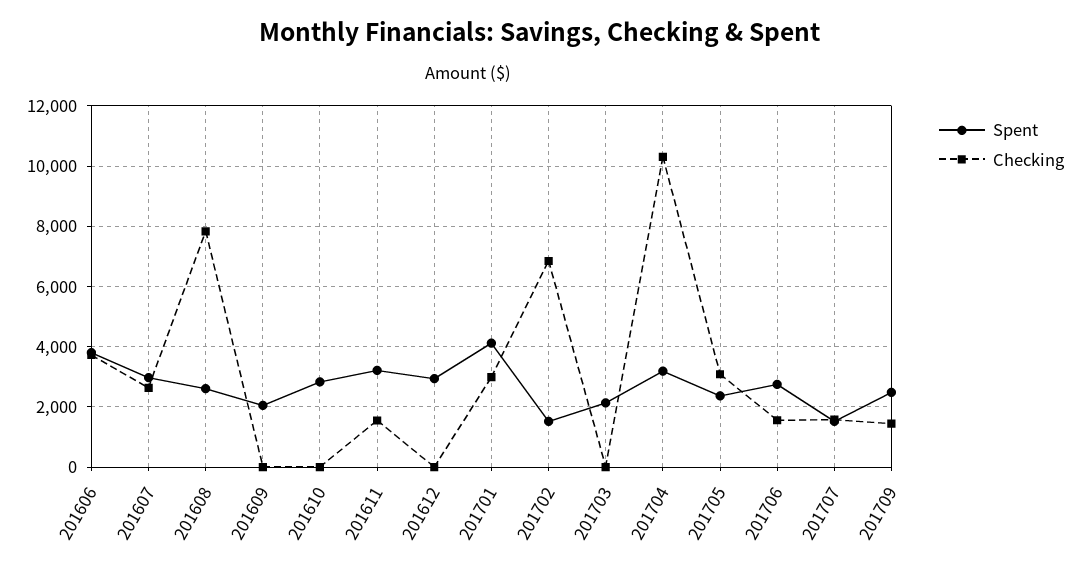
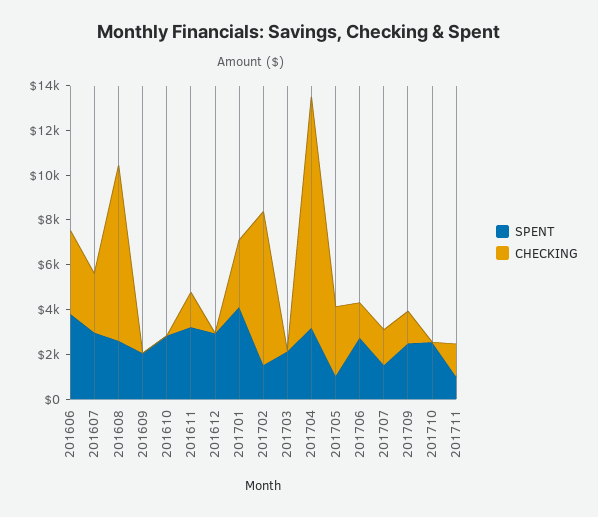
Spent, 201705: 2400 -> 1000
Spent, 201710: none -> 2500
Checking, 201710: none -> 0
Spent, 201711: none -> 1000
Checking, 201711: none -> 1500

